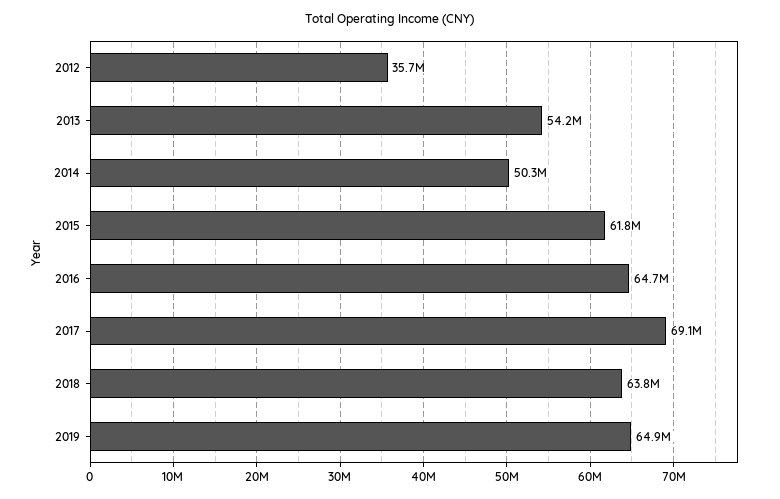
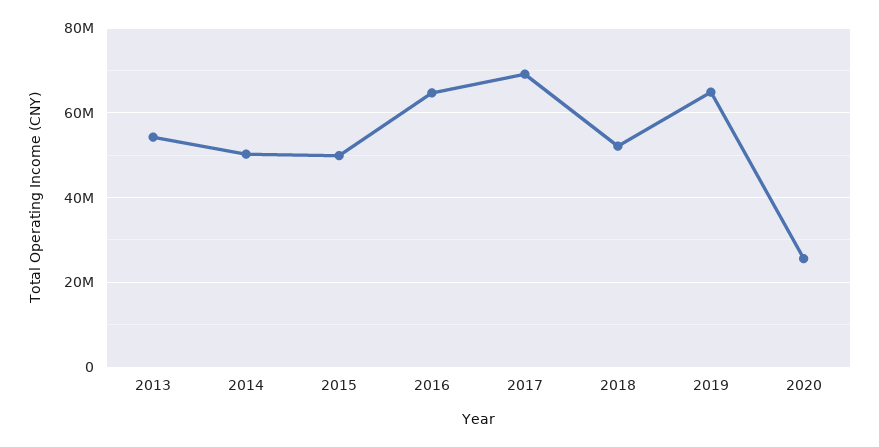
2012: 35700000 -> none
2015: 61800000 -> 50000000
2018: 63800000 -> 52000000
2020: none -> 26000000

